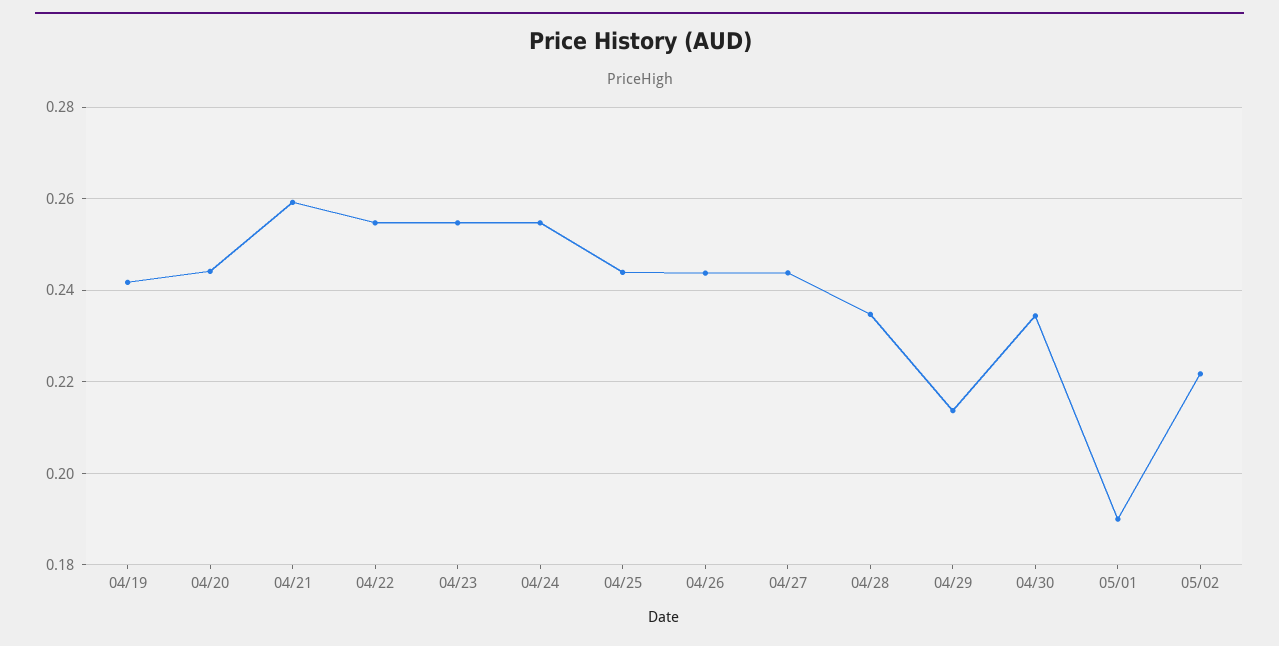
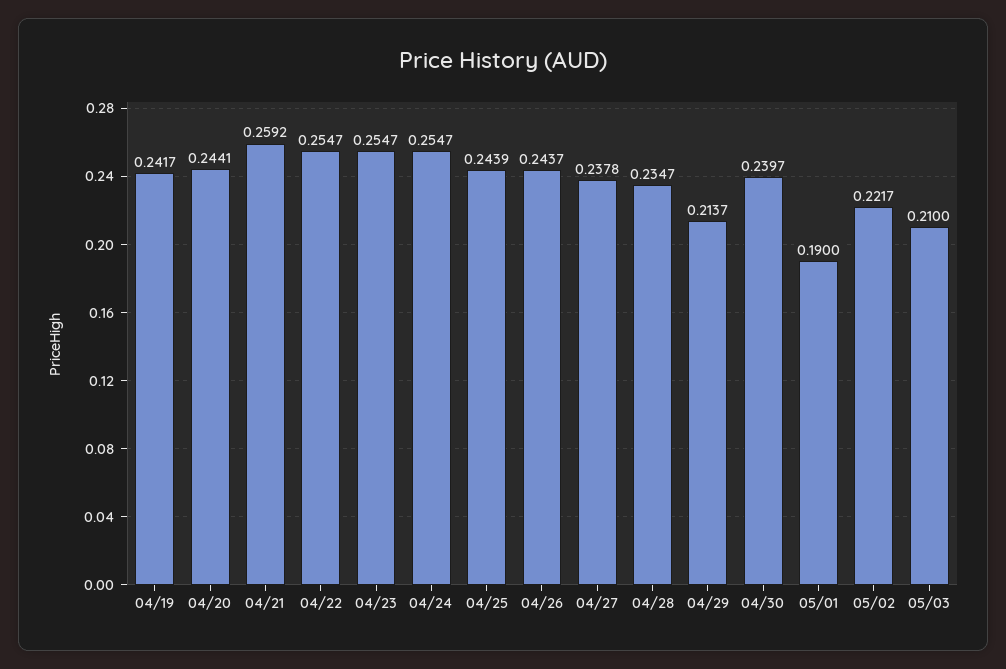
04/27: 0.244 -> 0.2378
04/30: 0.234 -> 0.2397
05/03: none -> 0.21

